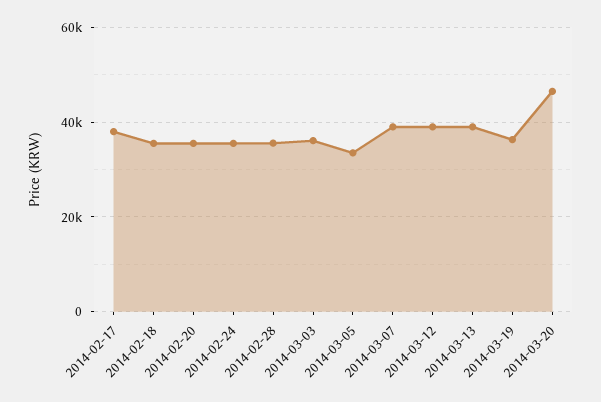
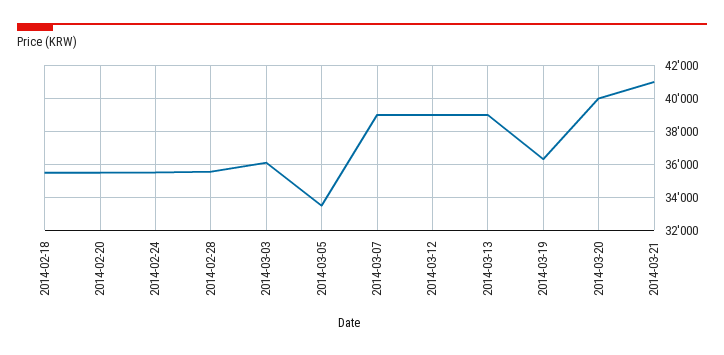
2014-02-17: 38000 -> none
2014-03-20: 46000 -> 40000
2014-03-21: none -> 41000

